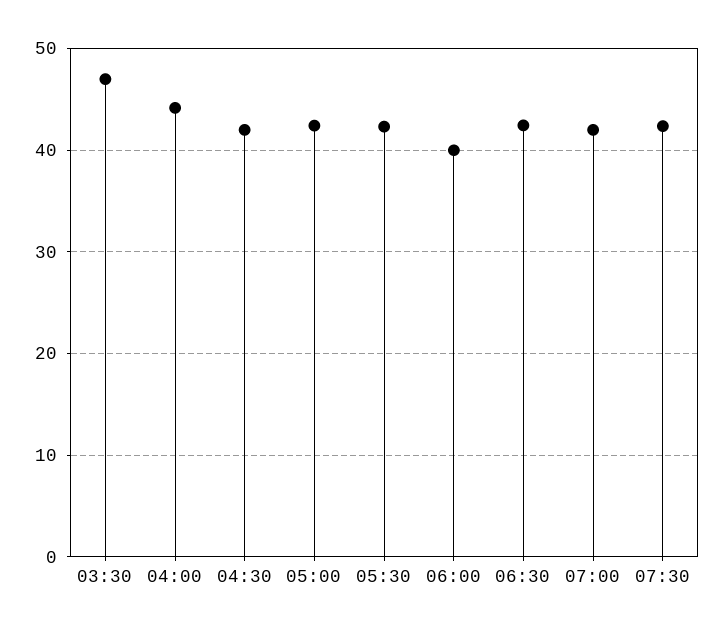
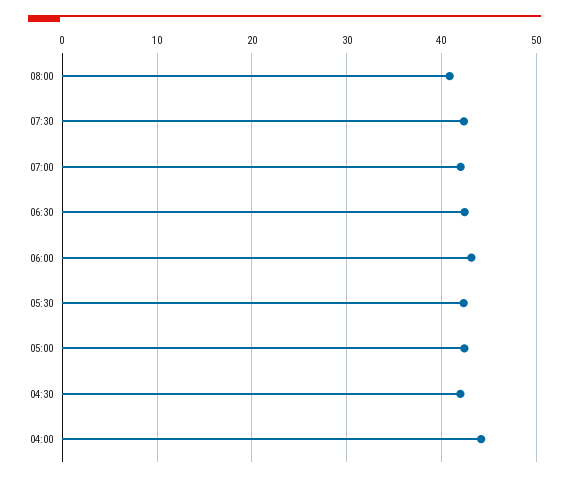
03:30: 47 -> none
06:00: 40 -> 43
08:00: none -> 41

